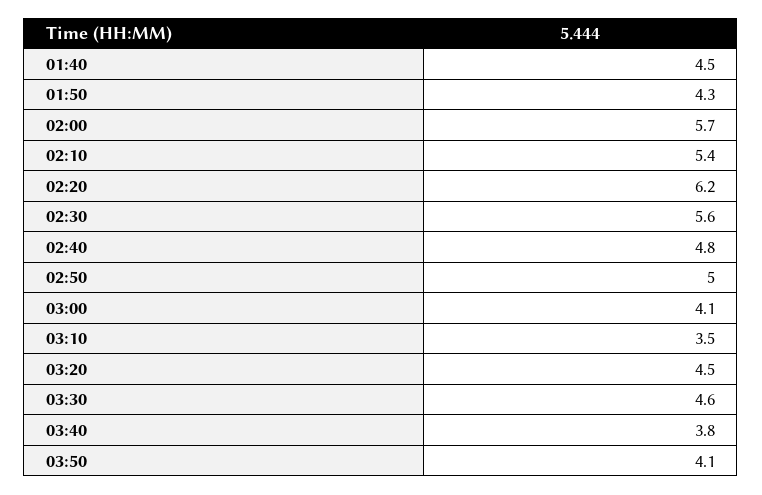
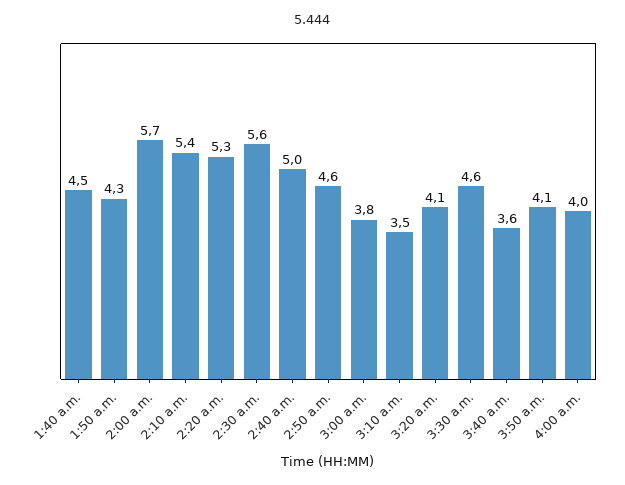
02:20: 6.2 -> 5.3
02:40: 4.8 -> 5
02:50: 5 -> 4.6
03:00: 4.1 -> 3.8
03:20: 4.5 -> 4.1
03:40: 3.8 -> 3.6
4:00 a.m.: none -> 4

